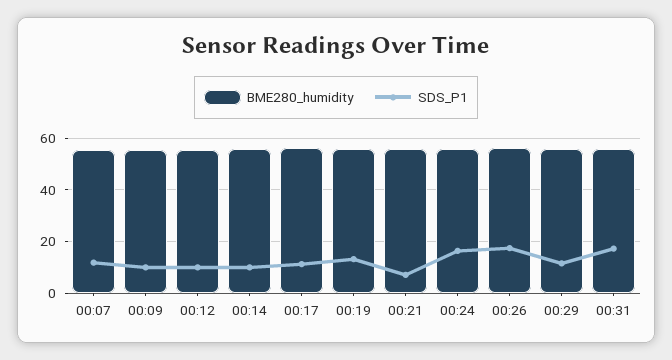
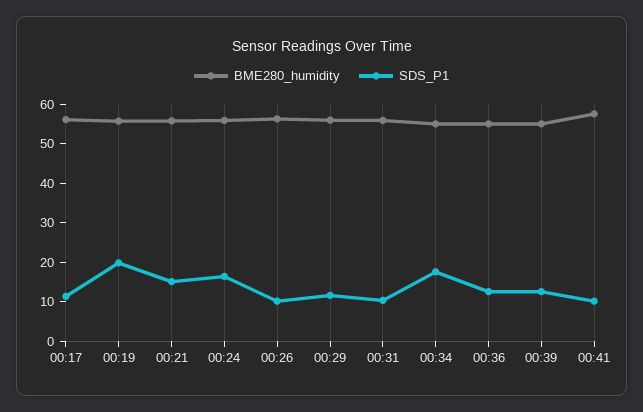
BME280_humidity, 00:07: 55 -> none
SDS_P1, 00:07: 12.5 -> none
BME280_humidity, 00:09: 55 -> none
SDS_P1, 00:09: 10 -> none
BME280_humidity, 00:12: 55 -> none
SDS_P1, 00:12: 10 -> none
BME280_humidity, 00:14: 55 -> none
SDS_P1, 00:14: 10 -> none
SDS_P1, 00:19: 12.5 -> 20
SDS_P1, 00:21: 7.5 -> 15
SDS_P1, 00:26: 17.5 -> 10
SDS_P1, 00:31: 17.5 -> 10
BME280_humidity, 00:34: none -> 55
SDS_P1, 00:34: none -> 17.5
BME280_humidity, 00:36: none -> 55
SDS_P1, 00:36: none -> 12.5
BME280_humidity, 00:39: none -> 55
SDS_P1, 00:39: none -> 12.5
BME280_humidity, 00:41: none -> 57.5
SDS_P1, 00:41: none -> 10

